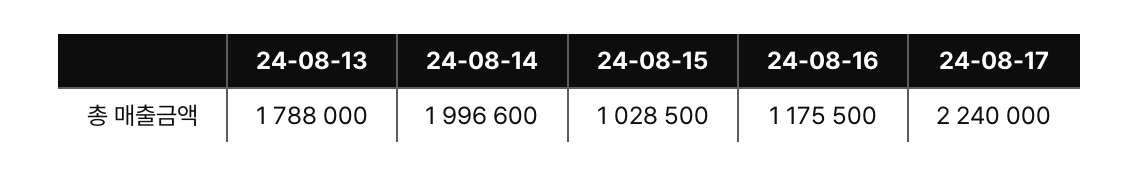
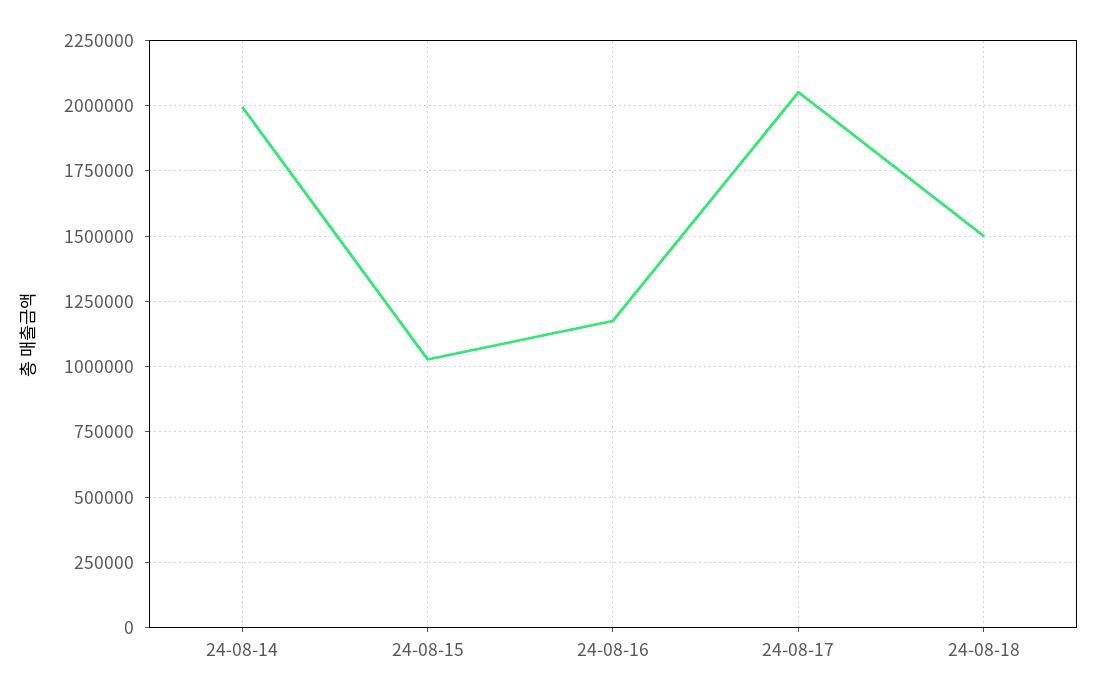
24-08-13: 1788000 -> none
24-08-17: 2240000 -> 2050000
24-08-18: none -> 1500000

